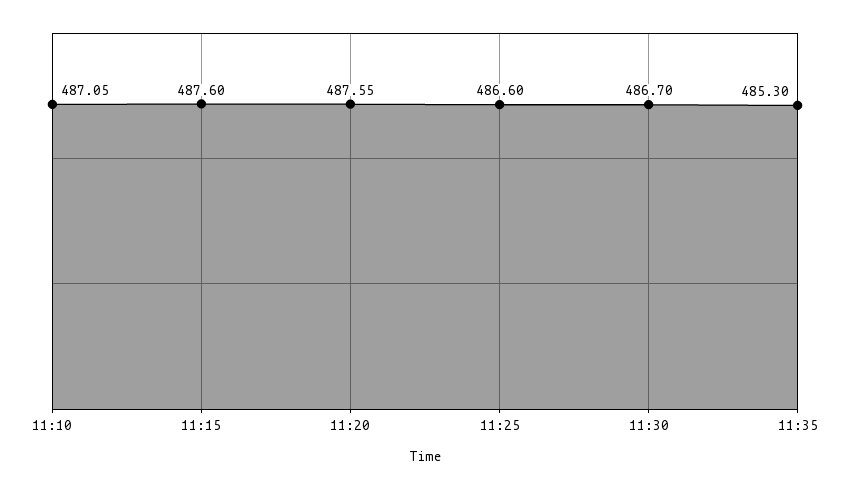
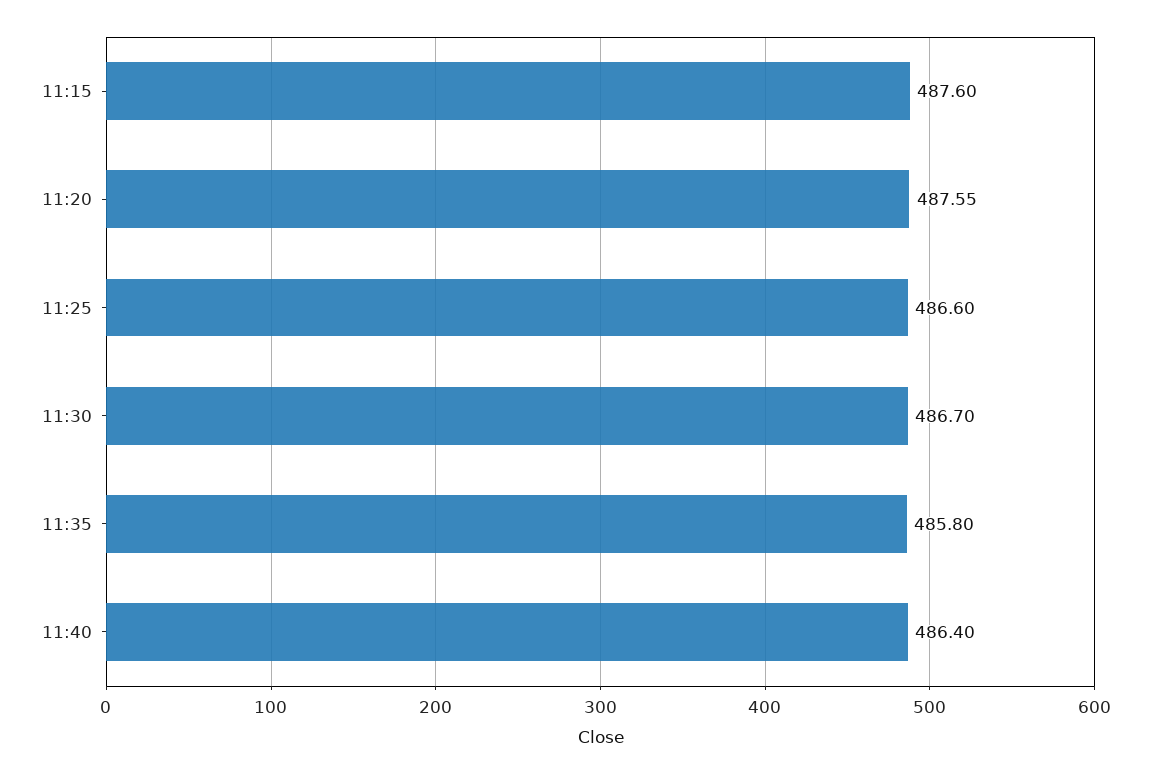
11:10: 487.05 -> none
11:35: 485.3 -> 485.8
11:40: none -> 486.4

